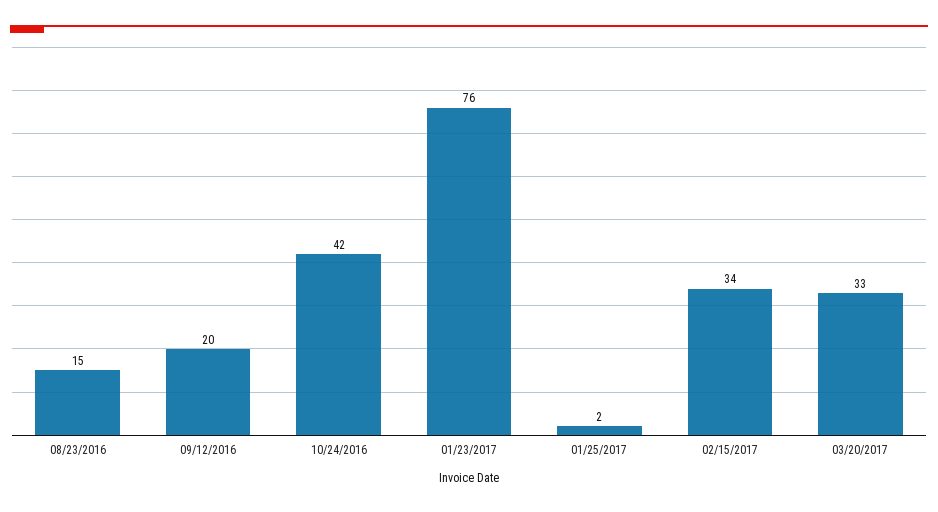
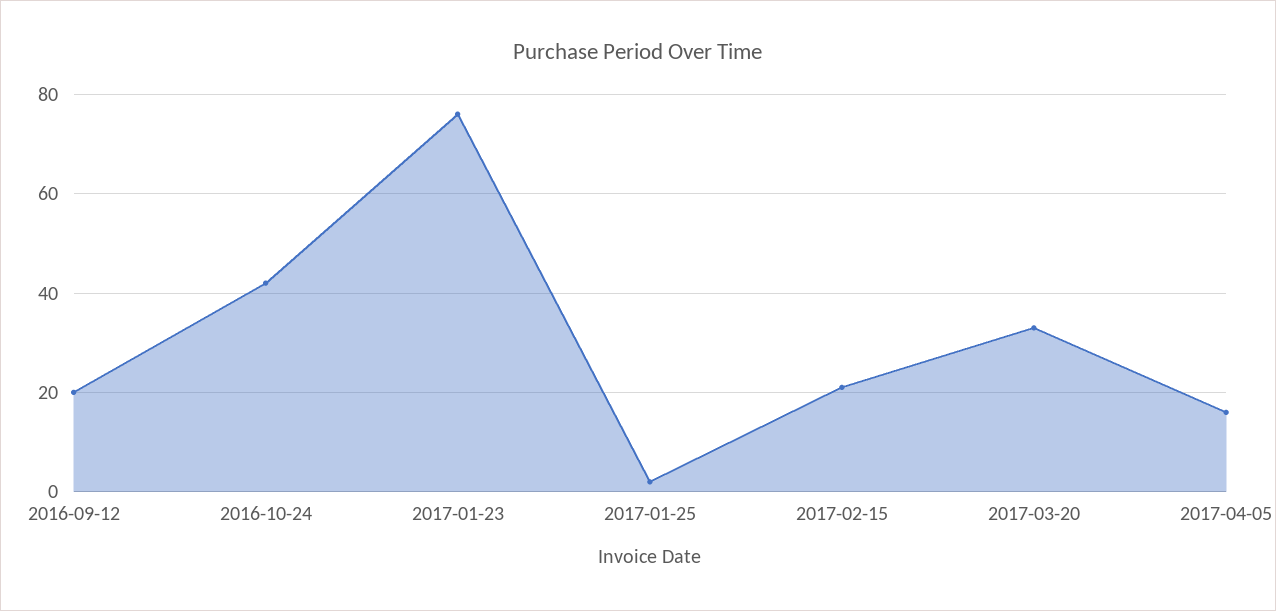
08/23/2016: 15 -> none
02/15/2017: 34 -> 20
2017-04-05: none -> 15

